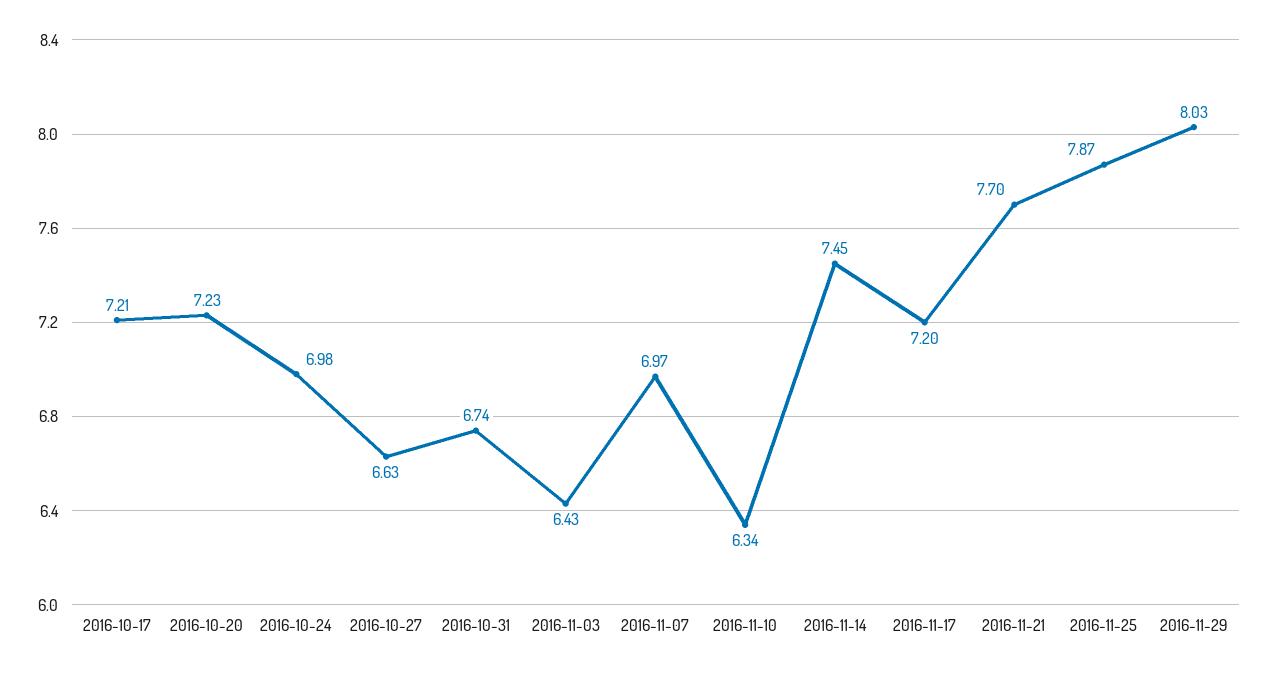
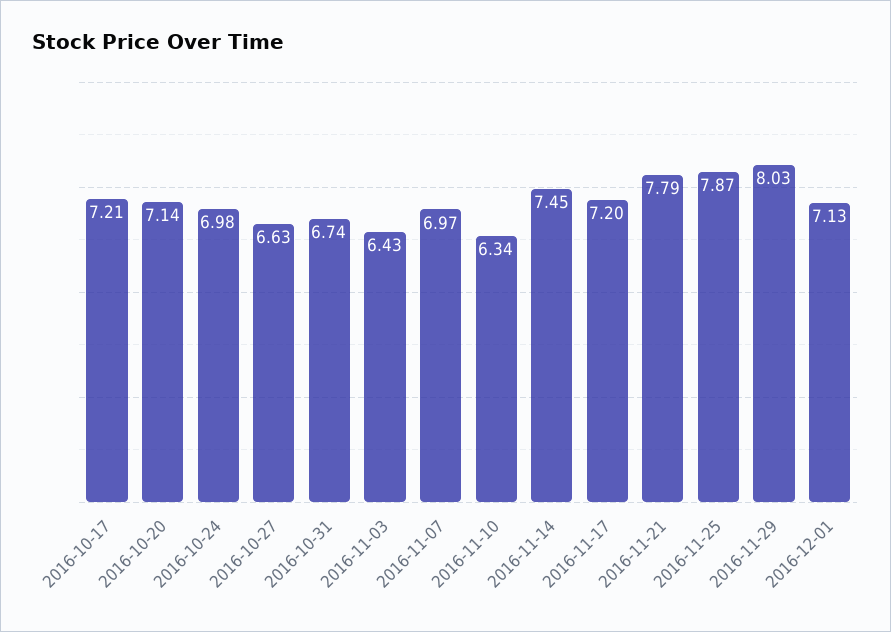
2016-10-20: 7.23 -> 7.14
2016-11-21: 7.7 -> 7.79
2016-12-01: none -> 7.13

